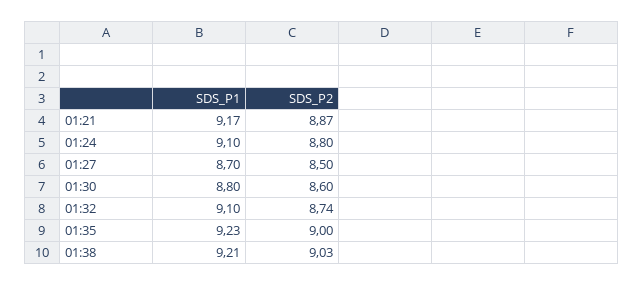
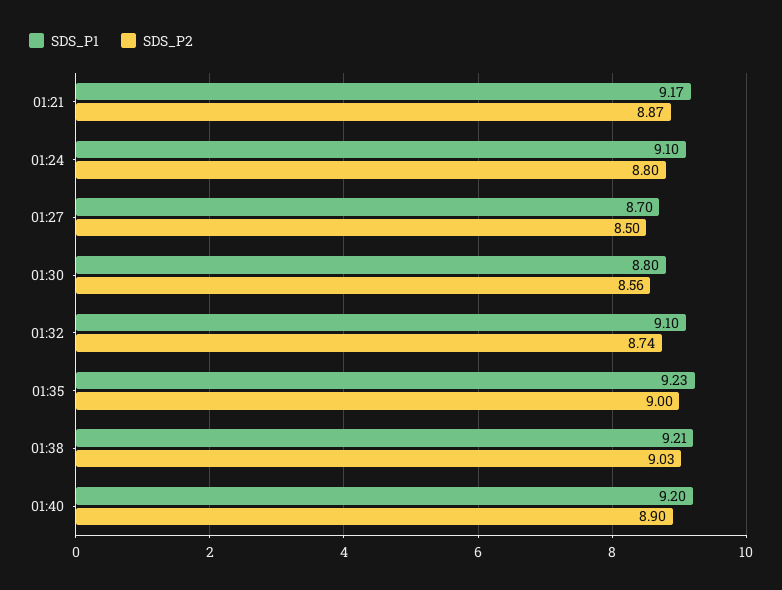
SDS_P2, 01:30: 8.6 -> 8.56
SDS_P1, 01:40: none -> 9.2
SDS_P2, 01:40: none -> 8.9

